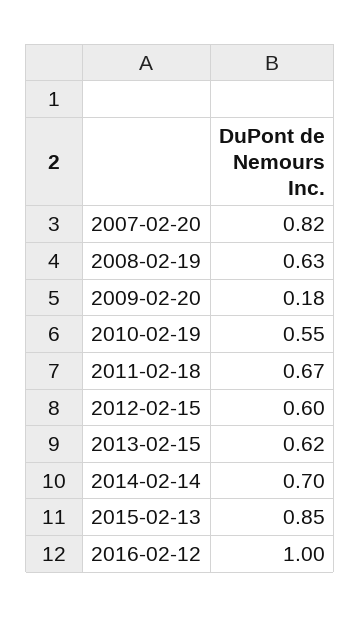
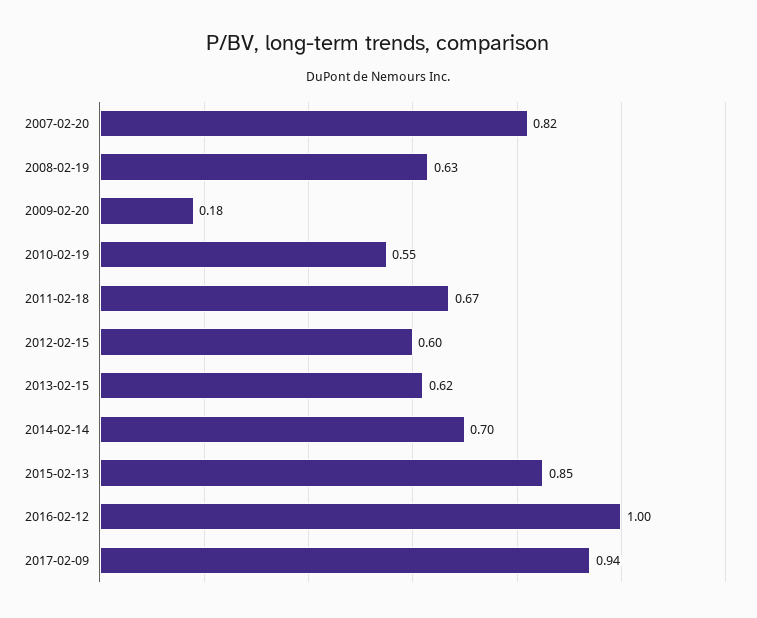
2017-02-09: none -> 0.94

